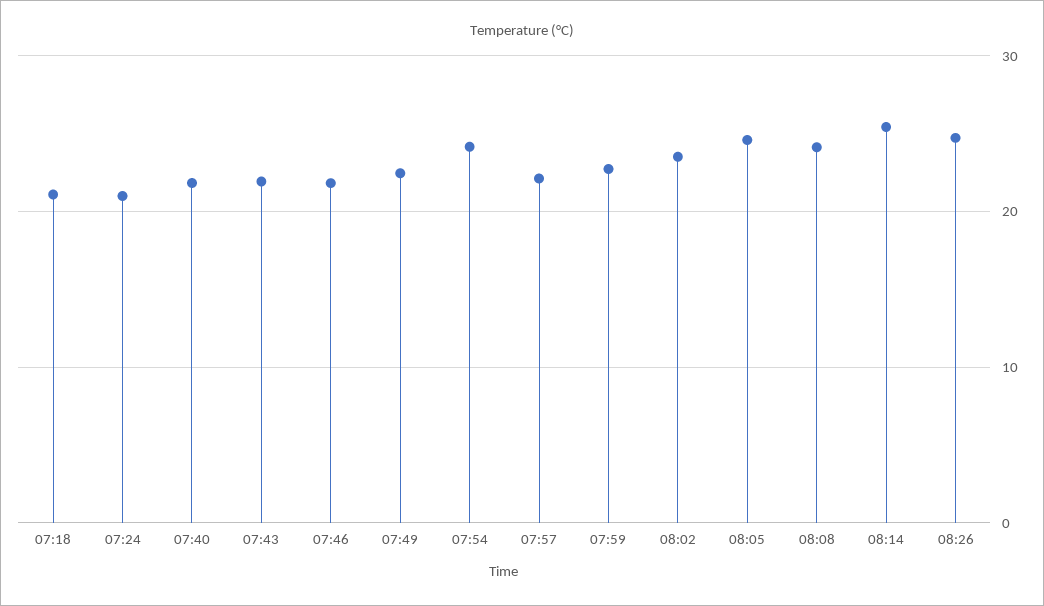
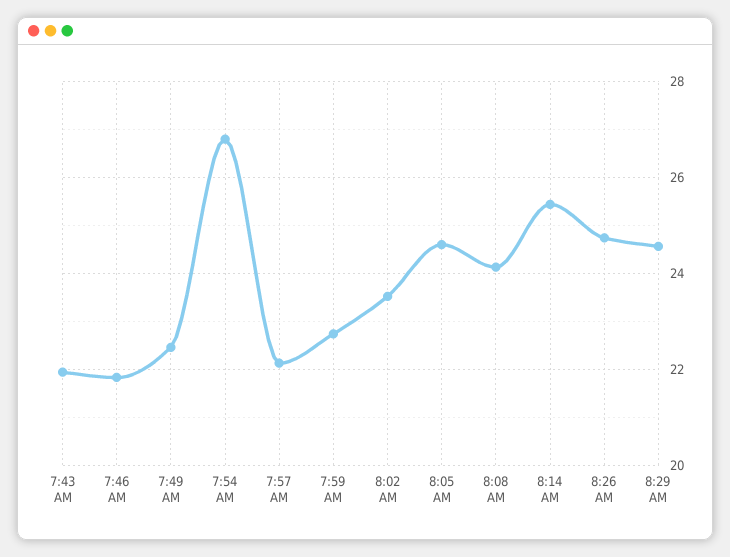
07:18: 21 -> none
07:24: 21 -> none
07:40: 22 -> none
07:54: 24 -> 26.8
8:29 AM: none -> 24.6

